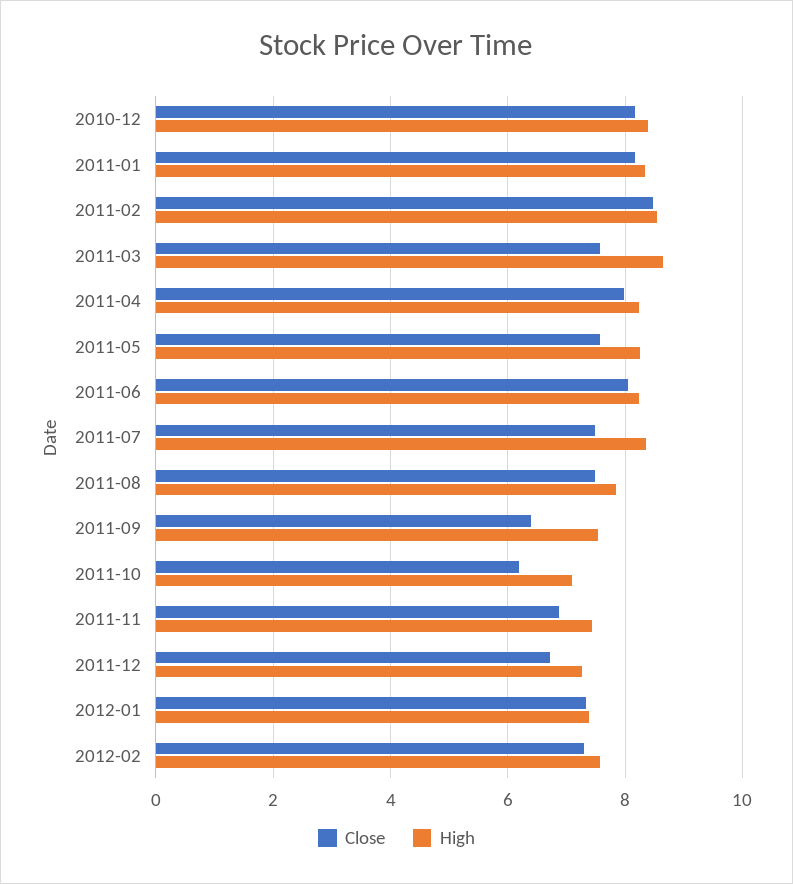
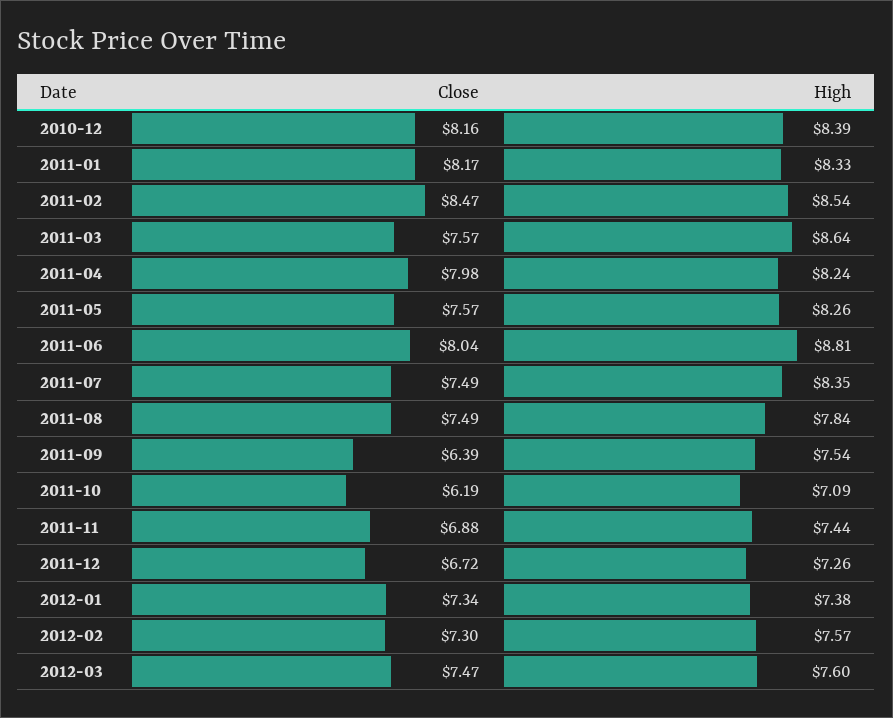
High, 2011-06: 8.2 -> 8.81
Close, 2012-03: none -> 7.47
High, 2012-03: none -> 7.6

